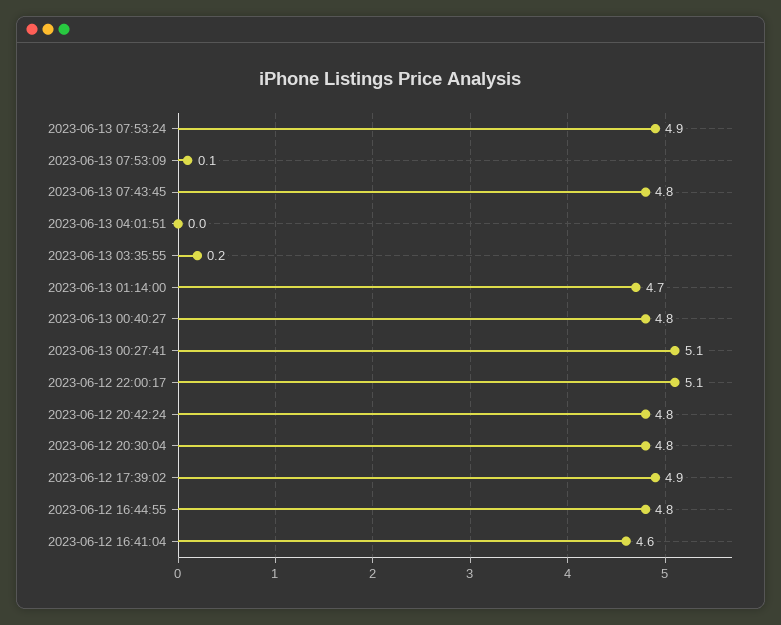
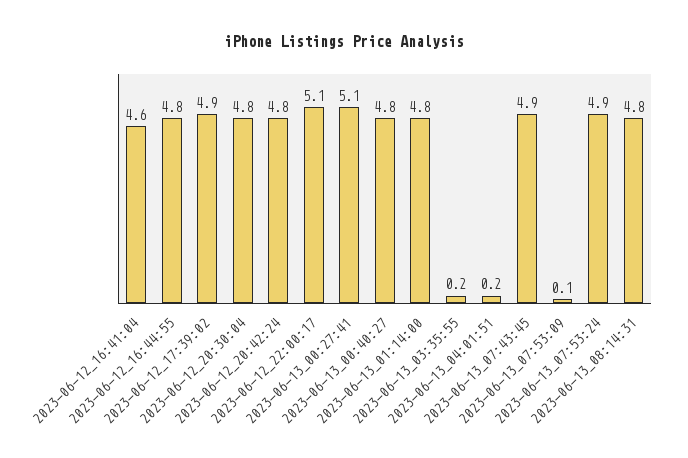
2023-06-13 07:43:45: 4.8 -> 4.9
2023-06-13 04:01:51: 0 -> 0.2
2023-06-13 01:14:00: 4.7 -> 4.8
2023-06-13_08:14:31: none -> 4.8

